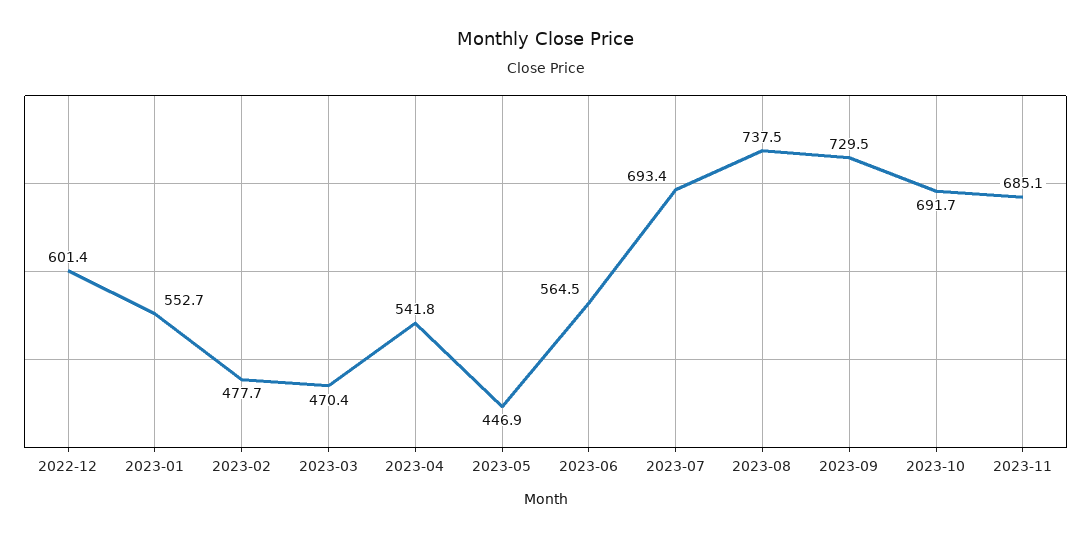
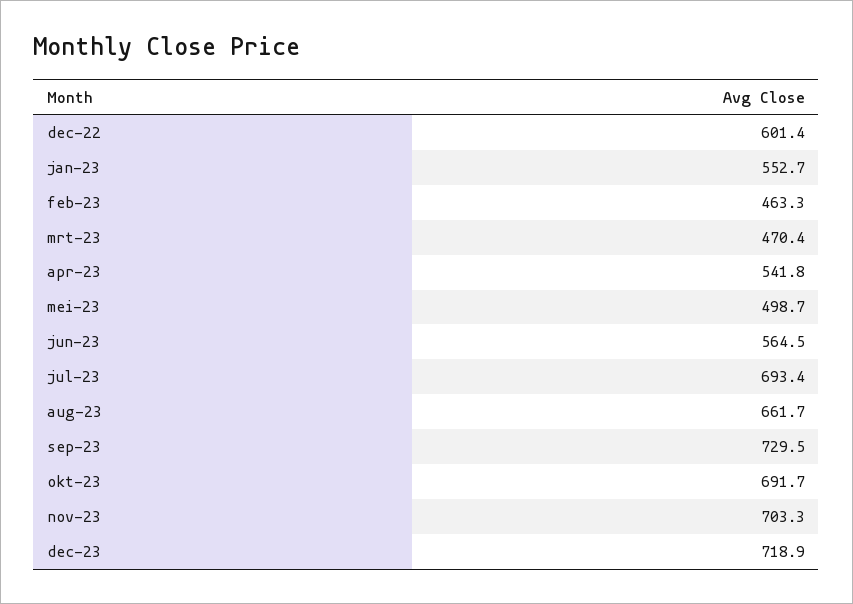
2023-02: 477.7 -> 463.3
2023-05: 446.9 -> 498.7
2023-08: 737.5 -> 661.7
2023-11: 685.1 -> 703.3
dec-23: none -> 718.9

